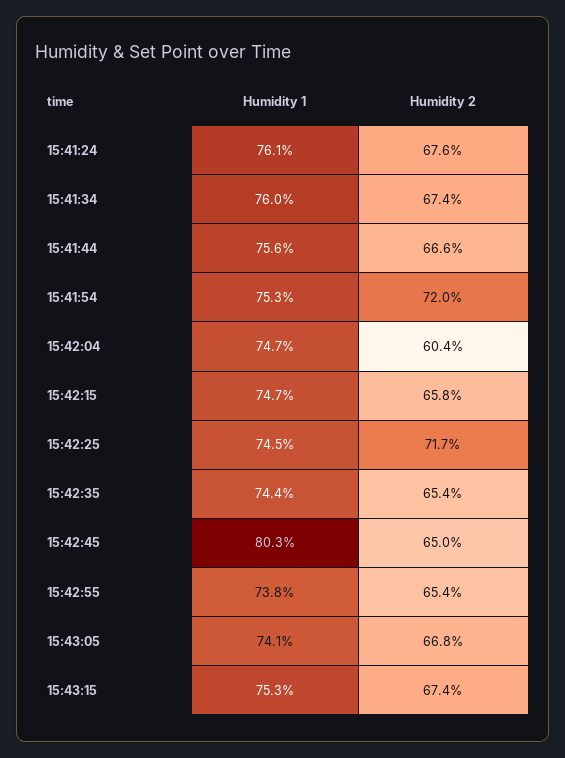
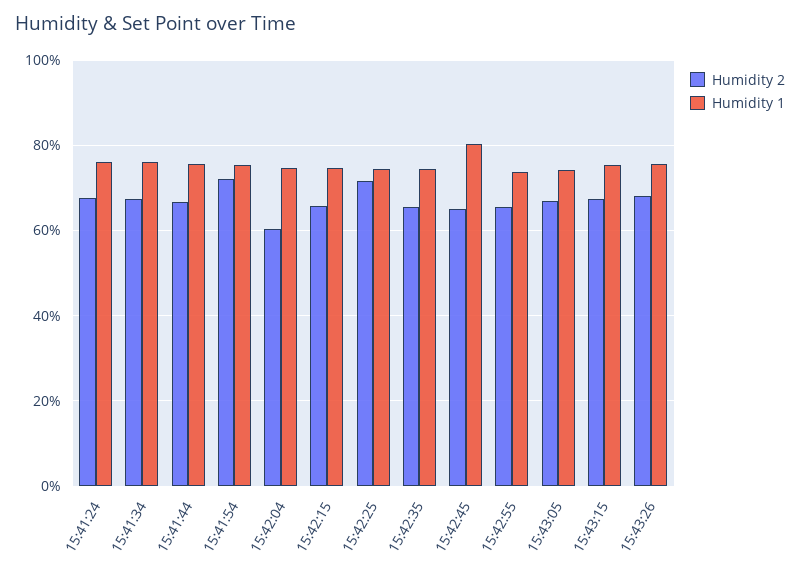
Humidity 2, 15:43:26: none -> 68
Humidity 1, 15:43:26: none -> 76

